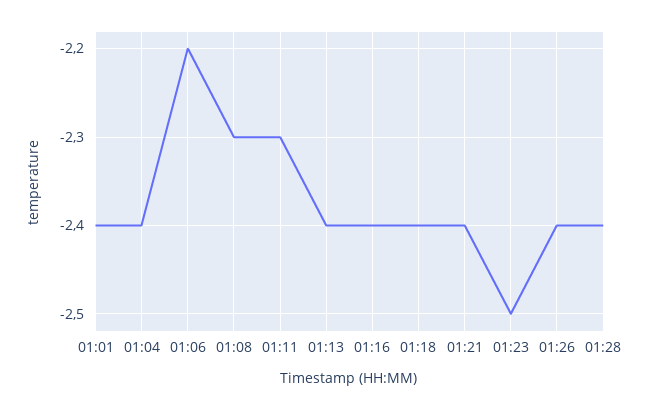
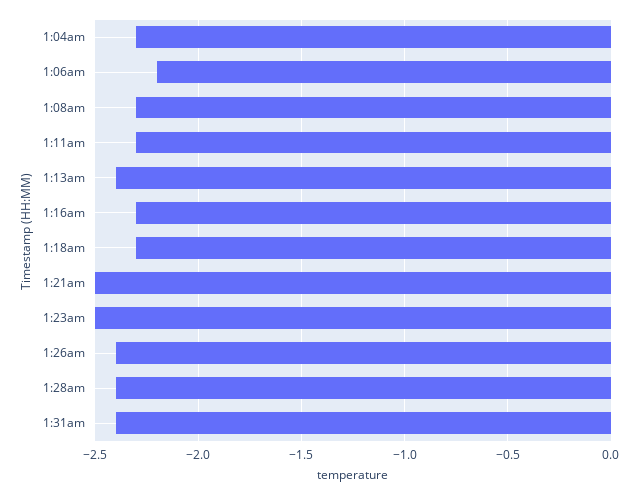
01:01: -2.4 -> none
01:04: -2.4 -> -2.3
01:16: -2.4 -> -2.3
01:18: -2.4 -> -2.3
01:21: -2.4 -> -2.5
1:31am: none -> -2.4

